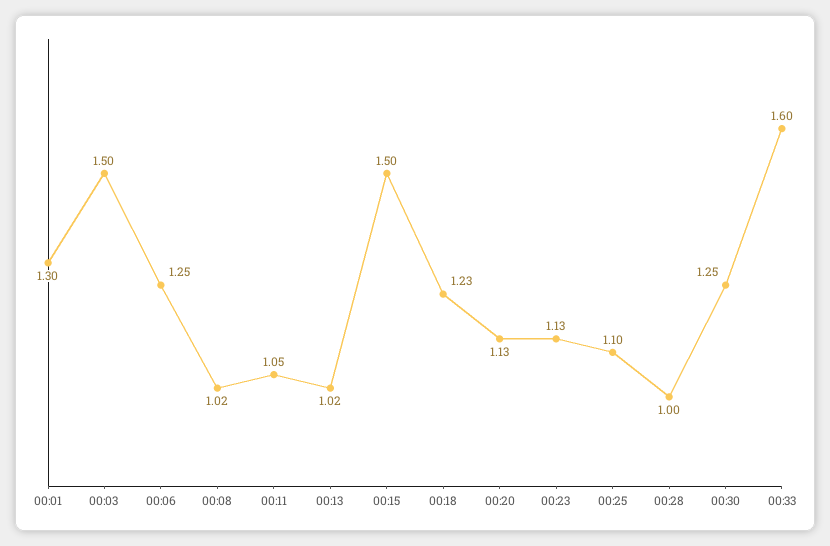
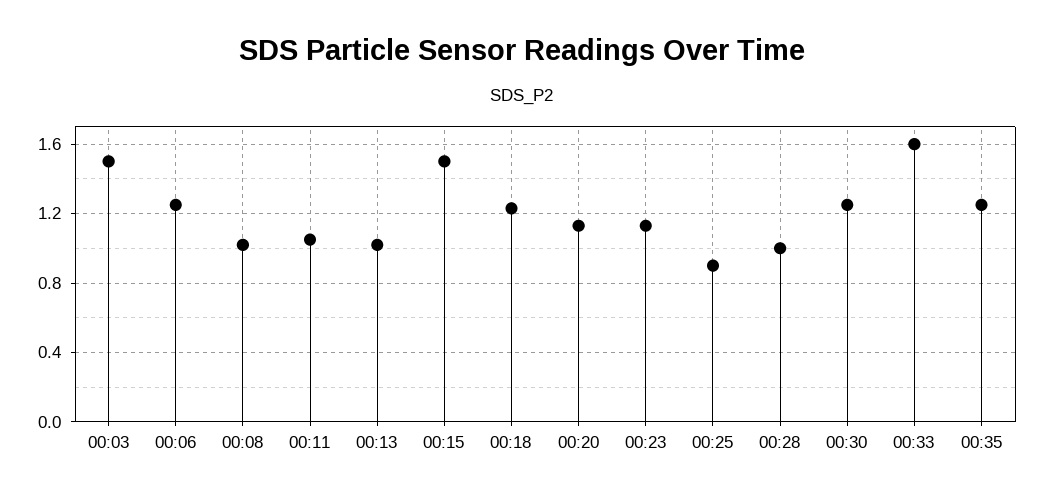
00:01: 1.3 -> none
00:25: 1.1 -> 0.9
00:35: none -> 1.25

